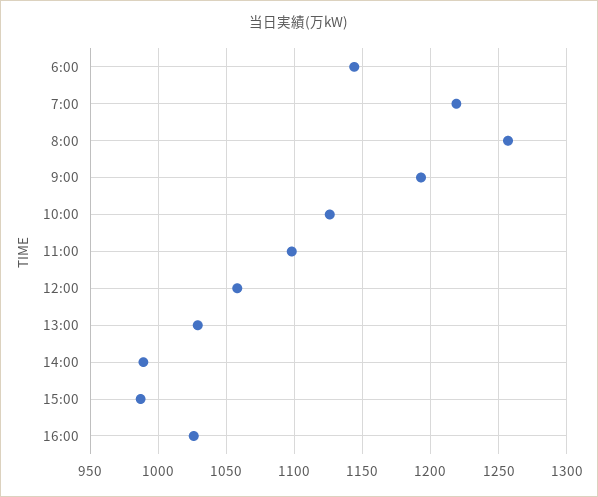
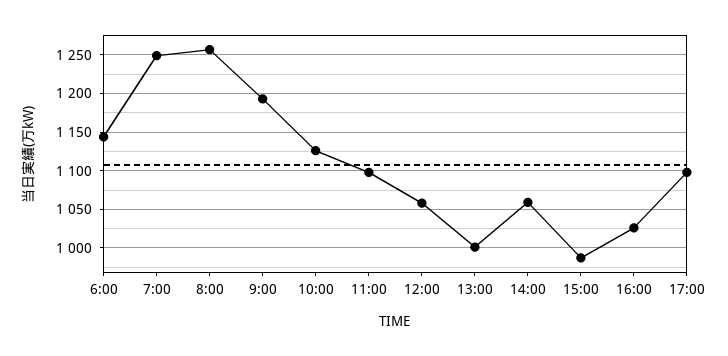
7:00: 1220 -> 1250
13:00: 1030 -> 1000
14:00: 990 -> 1060
17:00: none -> 1100

